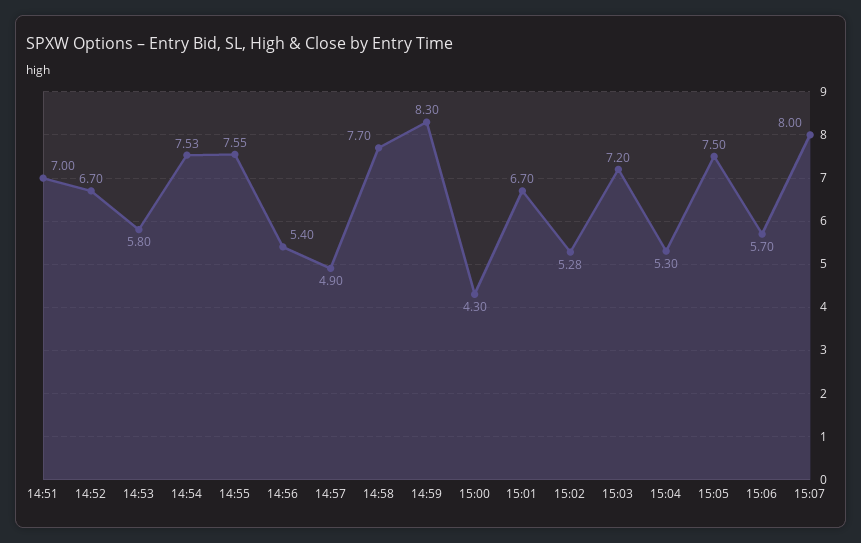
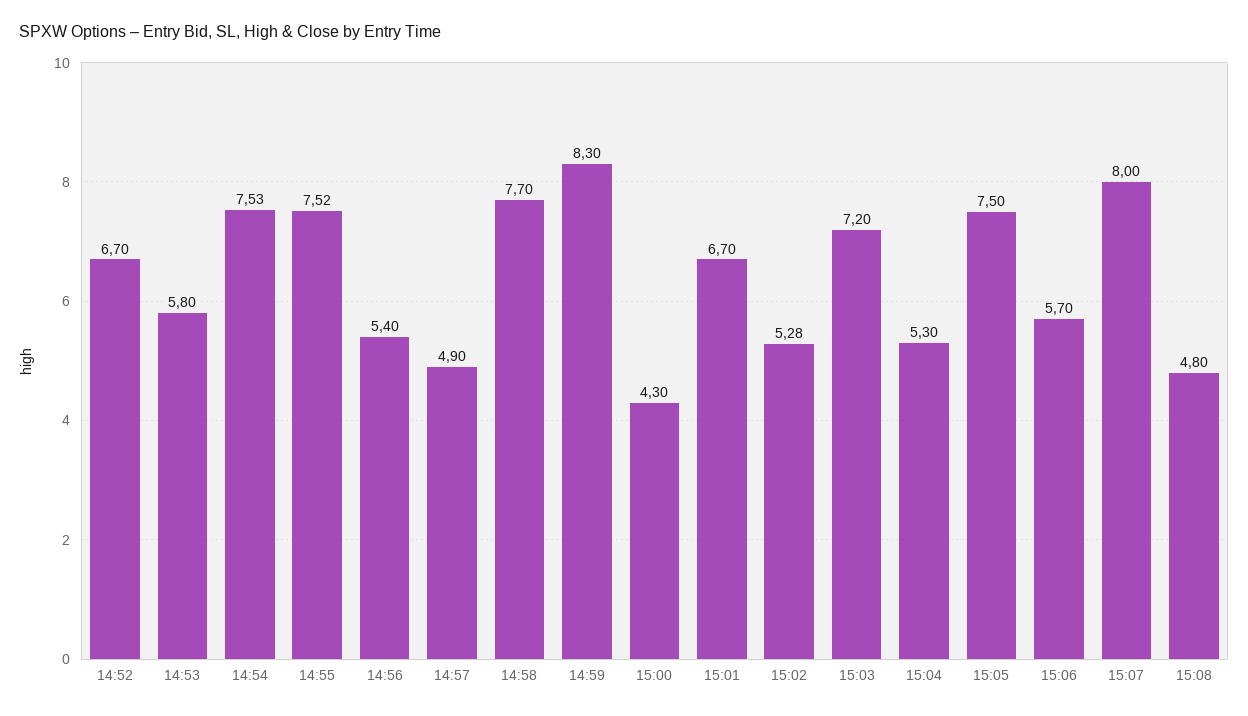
14:51: 7 -> none
14:55: 7.55 -> 7.52
15:08: none -> 4.8

